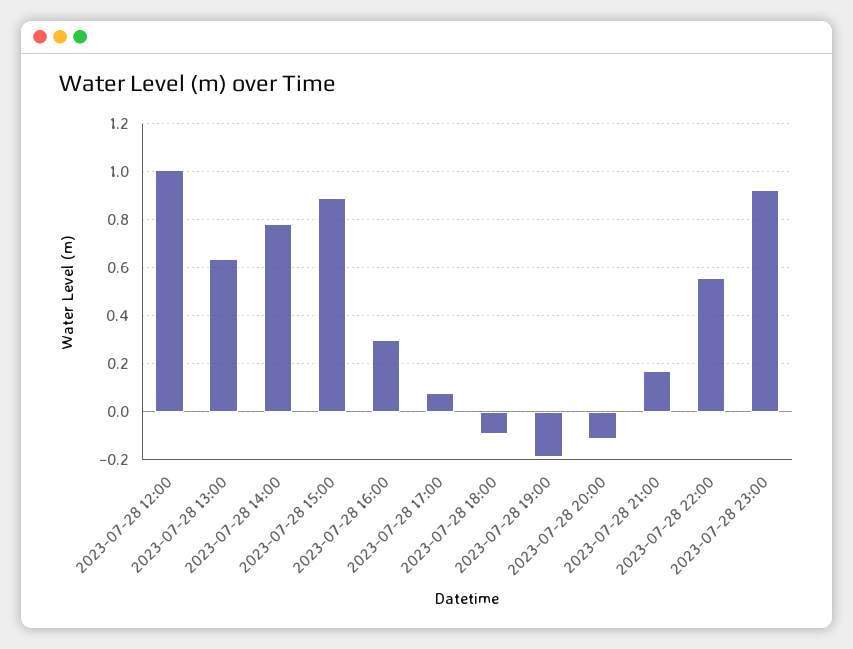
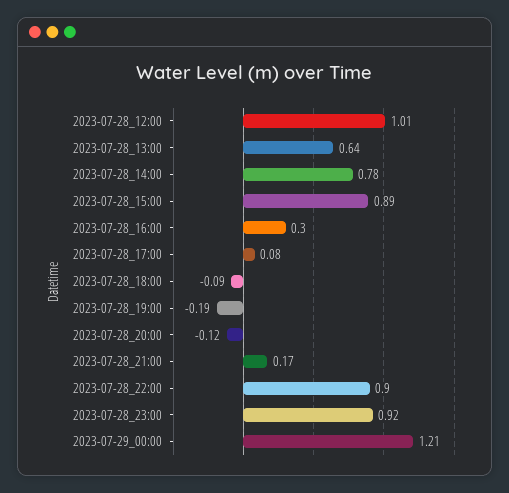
2023-07-28 22:00: 0.55 -> 0.9
2023-07-29_00:00: none -> 1.21

